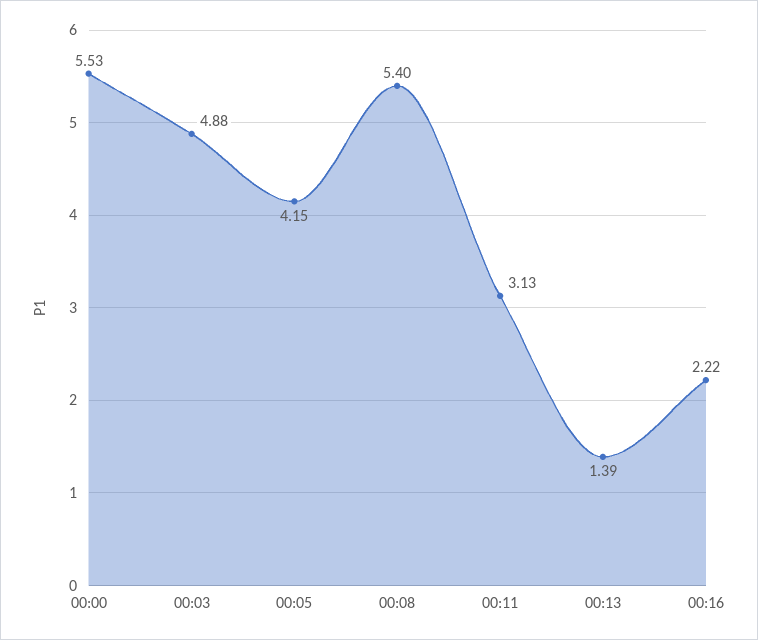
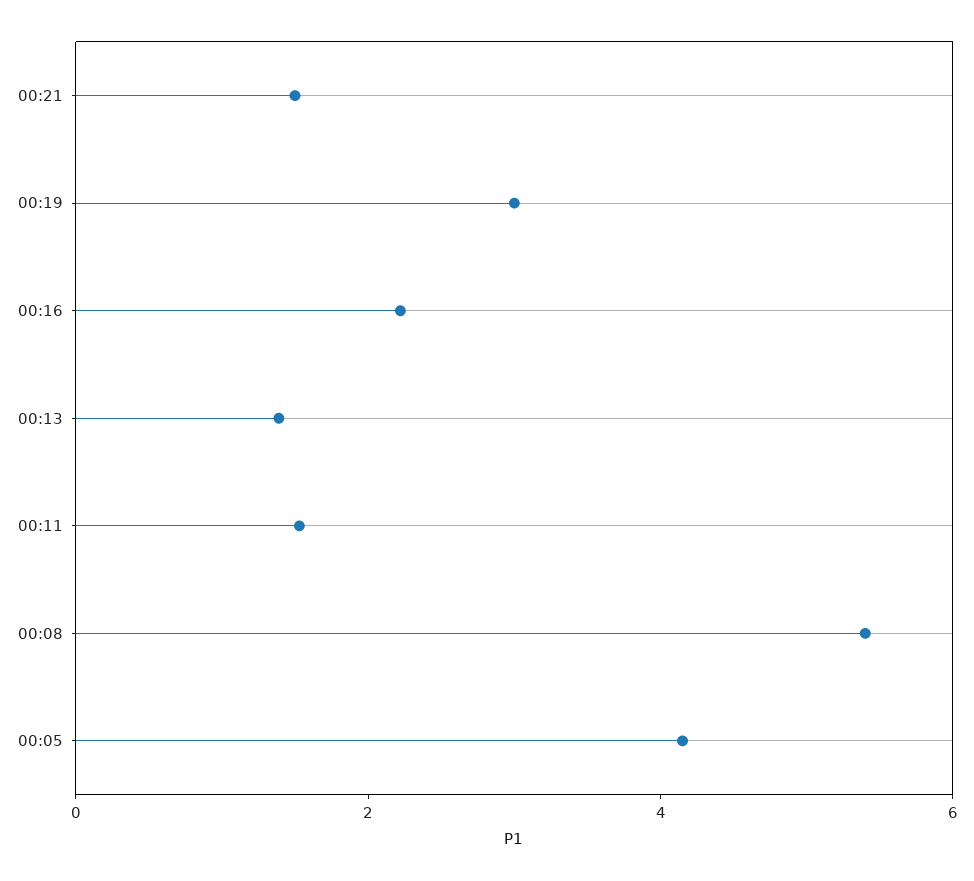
00:00: 5.53 -> none
00:03: 4.88 -> none
00:11: 3.13 -> 1.5
00:21: none -> 1.5
00:19: none -> 3

